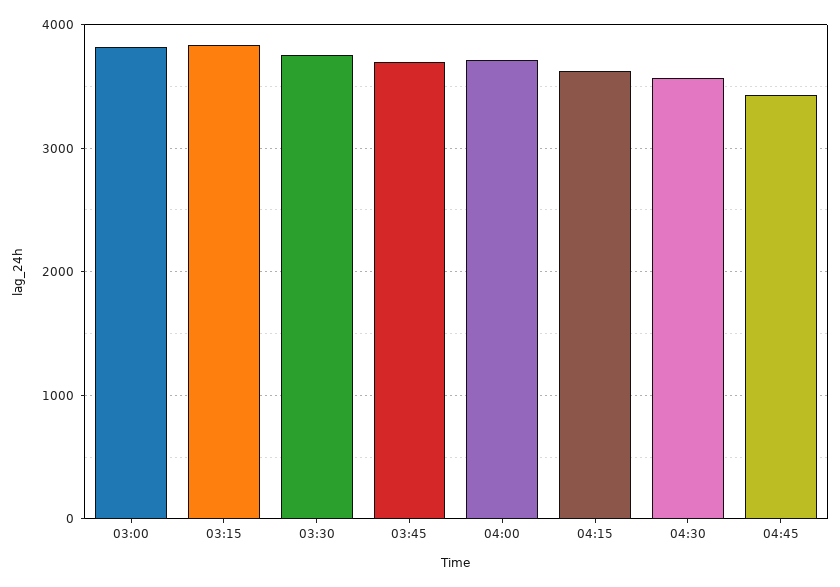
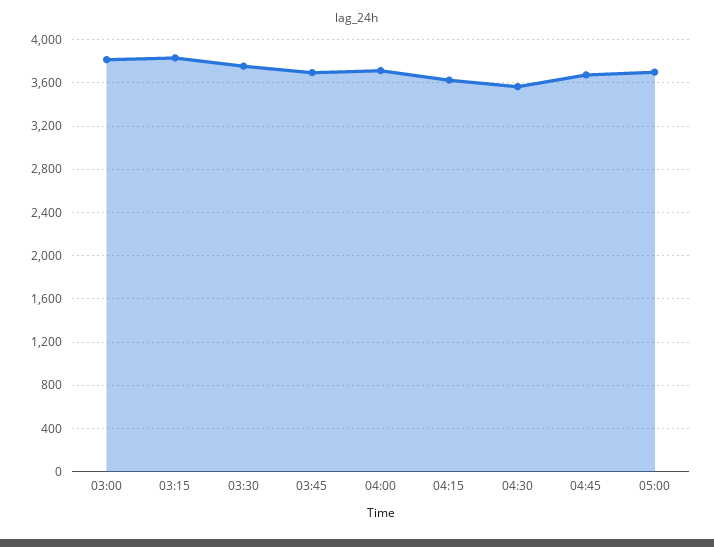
04:45: 3400 -> 3700
05:00: none -> 3700

